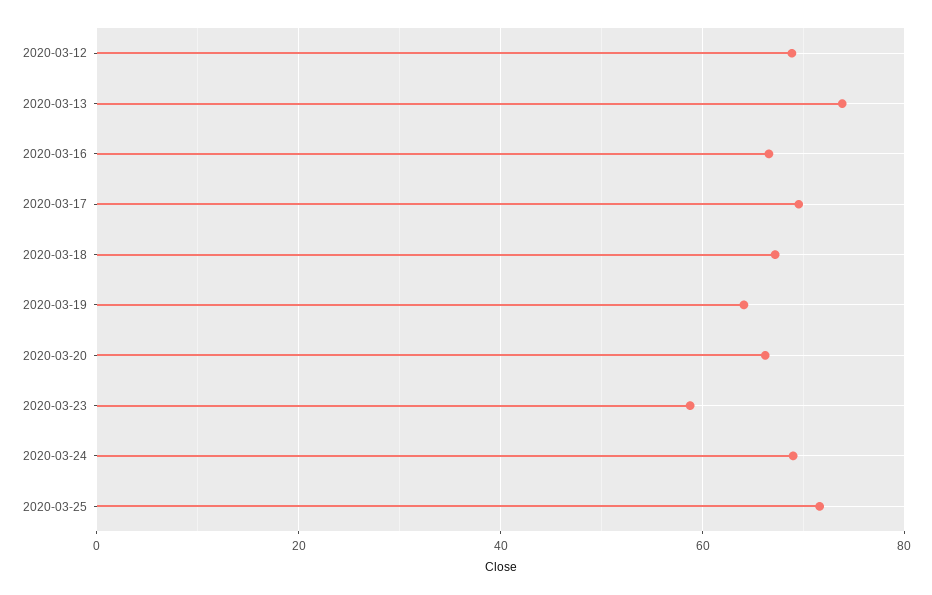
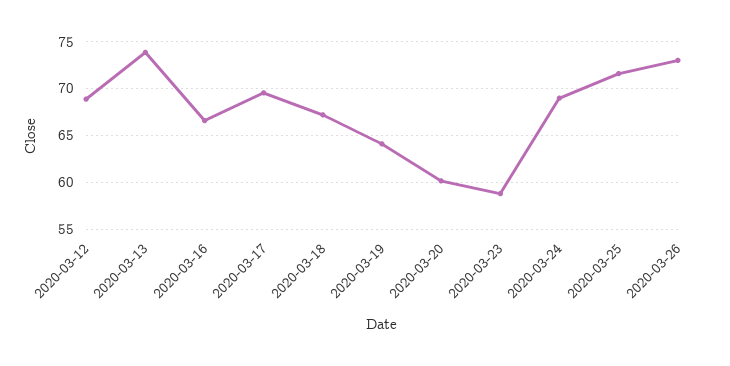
2020-03-20: 66 -> 60
2020-03-26: none -> 73

